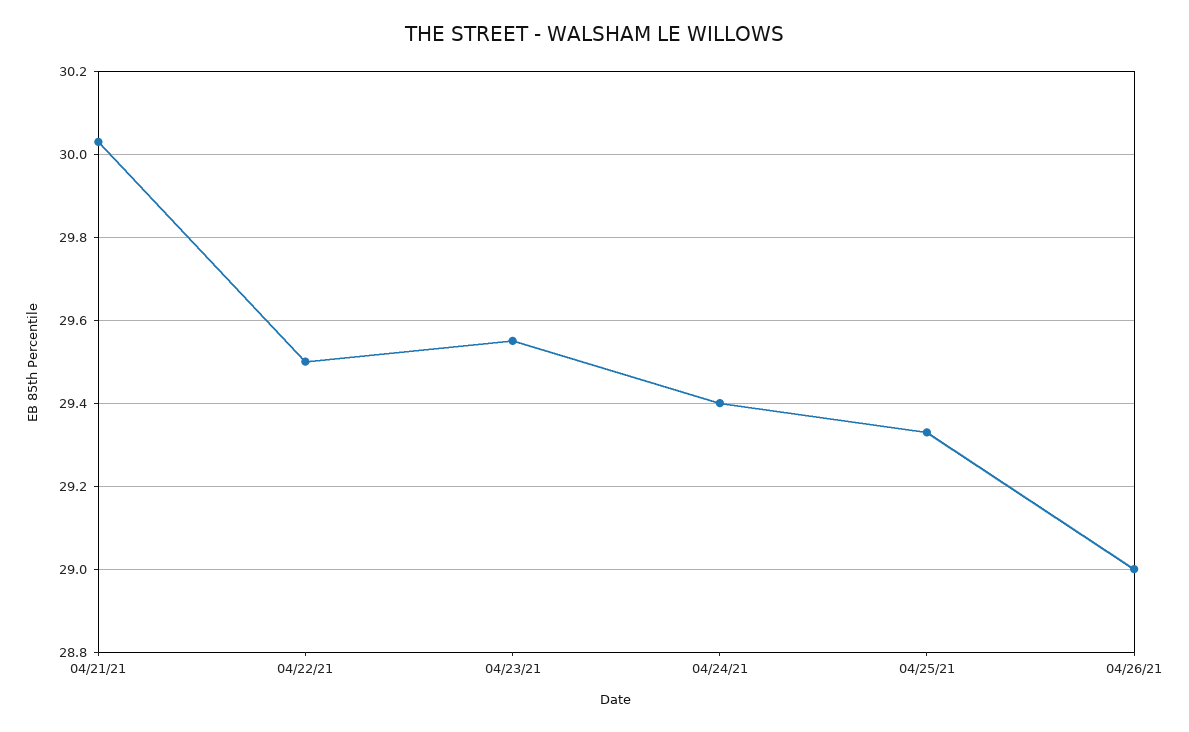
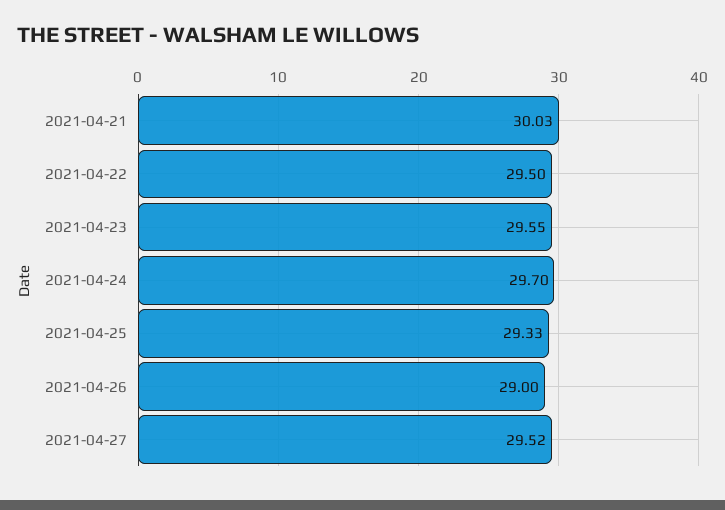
04/24/21: 29.4 -> 29.7
2021-04-27: none -> 29.52

